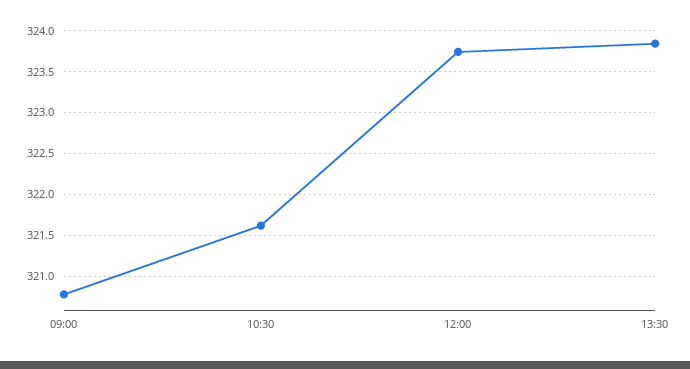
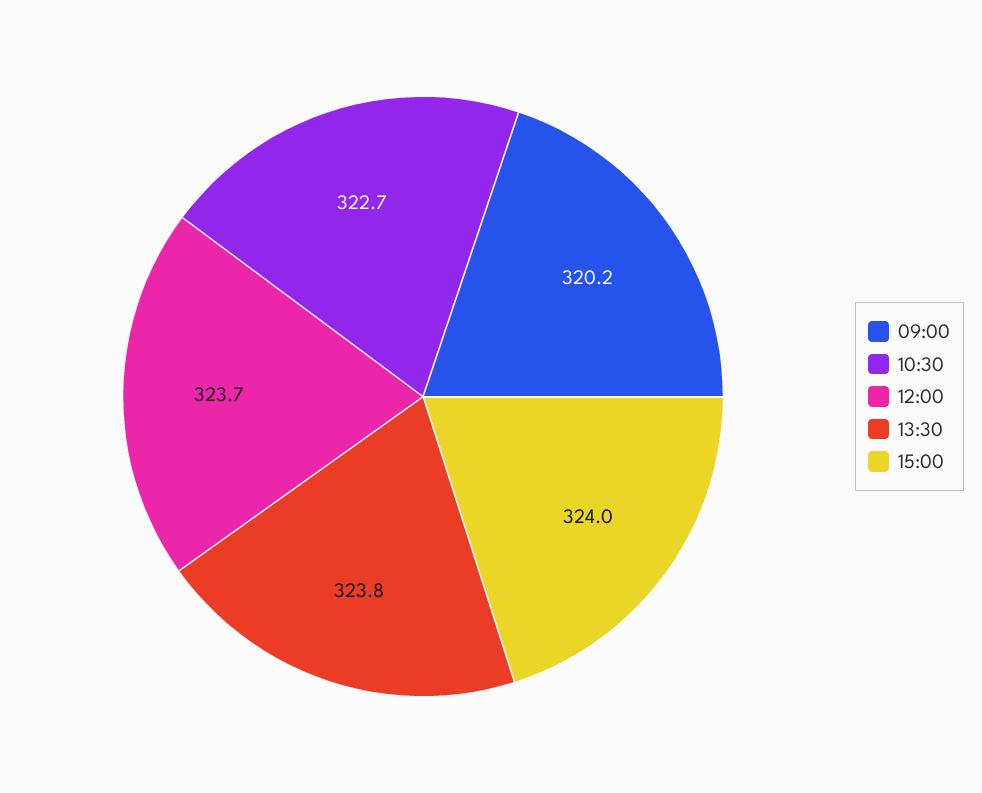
09:00: 320.8 -> 320.2
10:30: 321.6 -> 322.7
15:00: none -> 324

